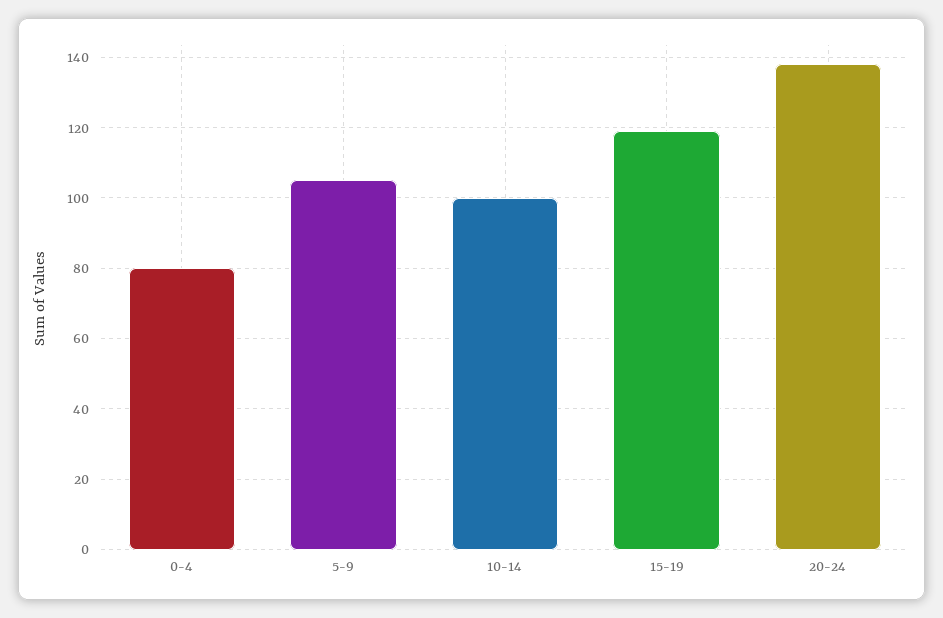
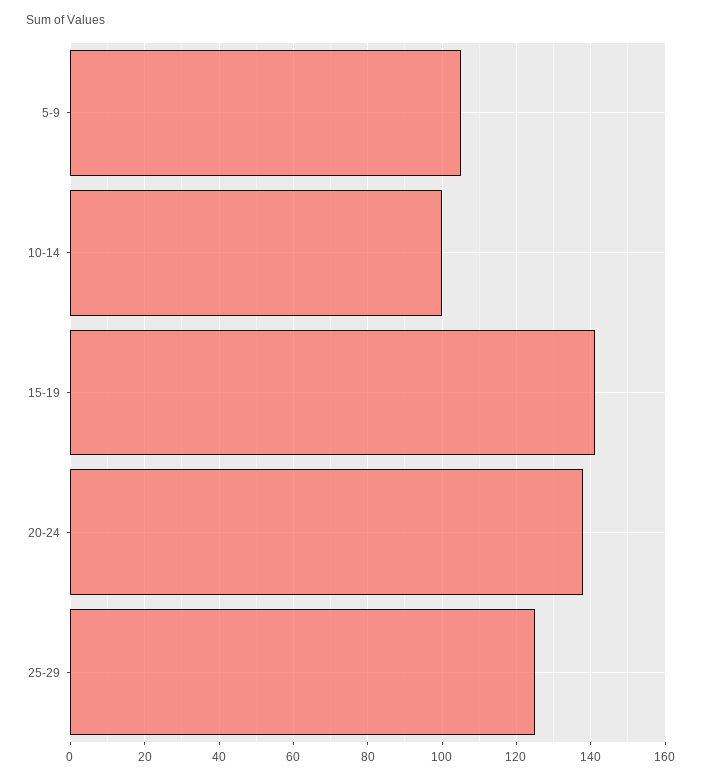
0-4: 80 -> none
15-19: 120 -> 140
25-29: none -> 125

